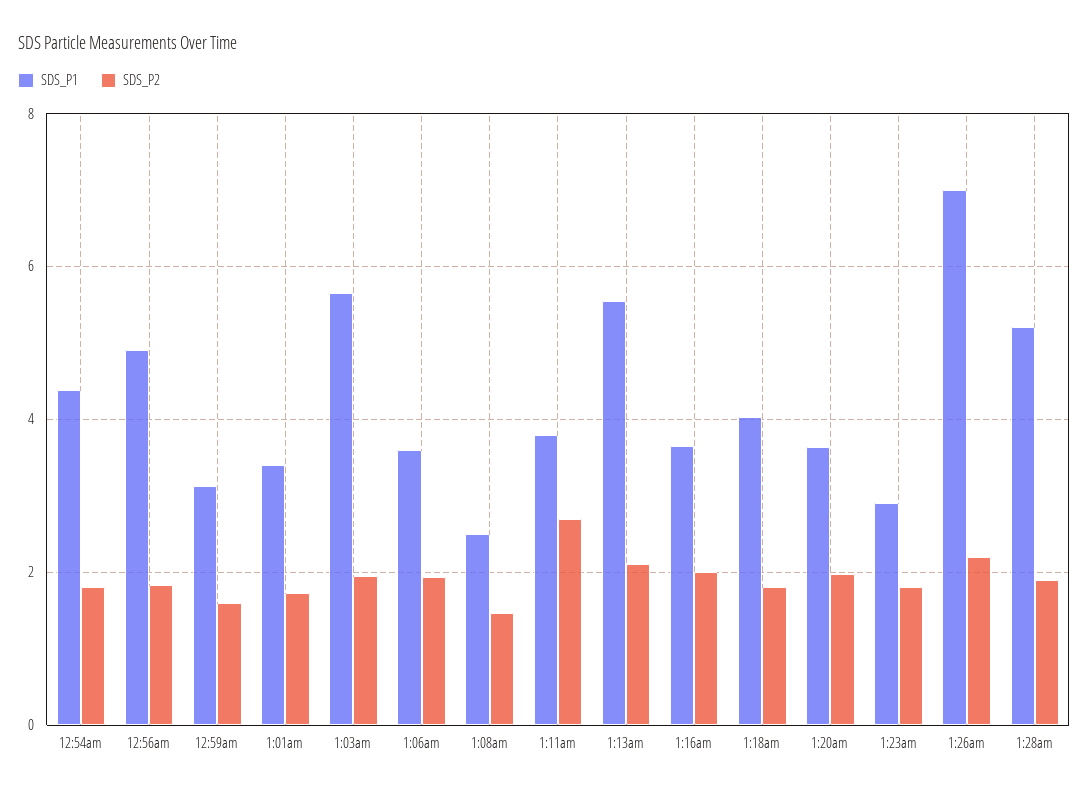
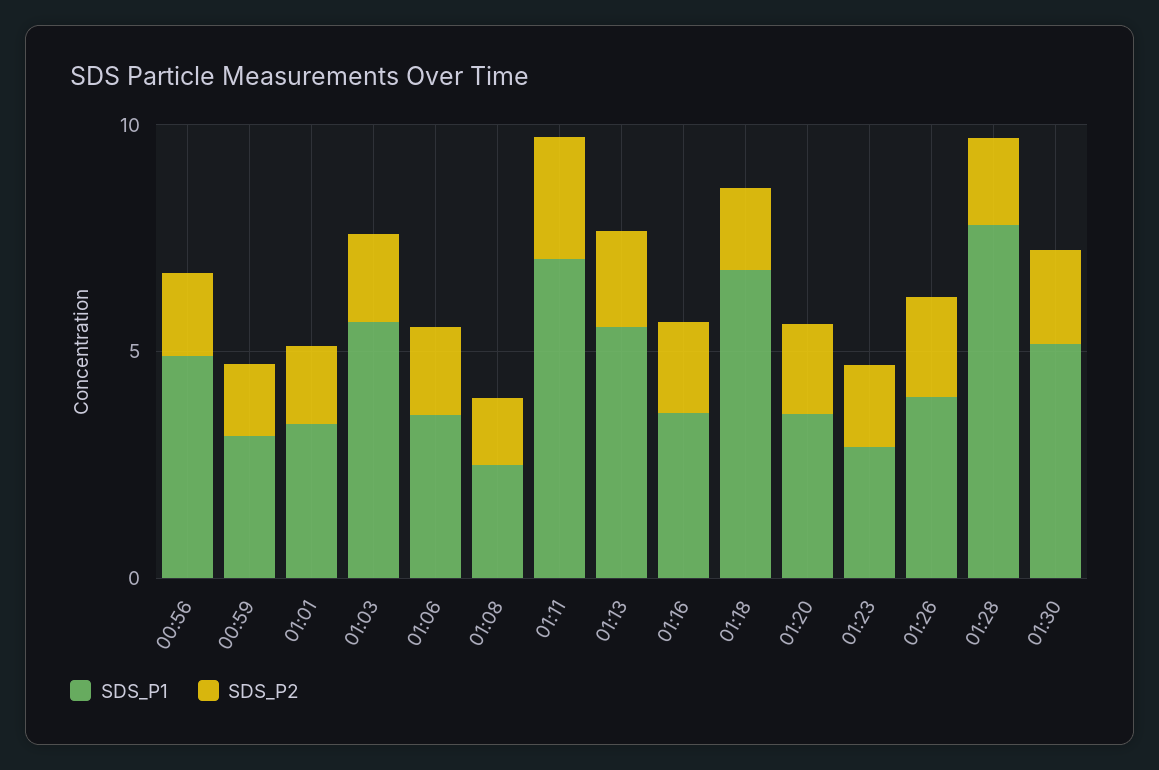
SDS_P1, 12:54am: 4.4 -> none
SDS_P2, 12:54am: 1.8 -> none
SDS_P1, 1:11am: 3.8 -> 7
SDS_P1, 1:18am: 4 -> 7
SDS_P1, 1:26am: 7 -> 4
SDS_P1, 1:28am: 5.2 -> 8
SDS_P1, 01:30: none -> 5
SDS_P2, 01:30: none -> 2

